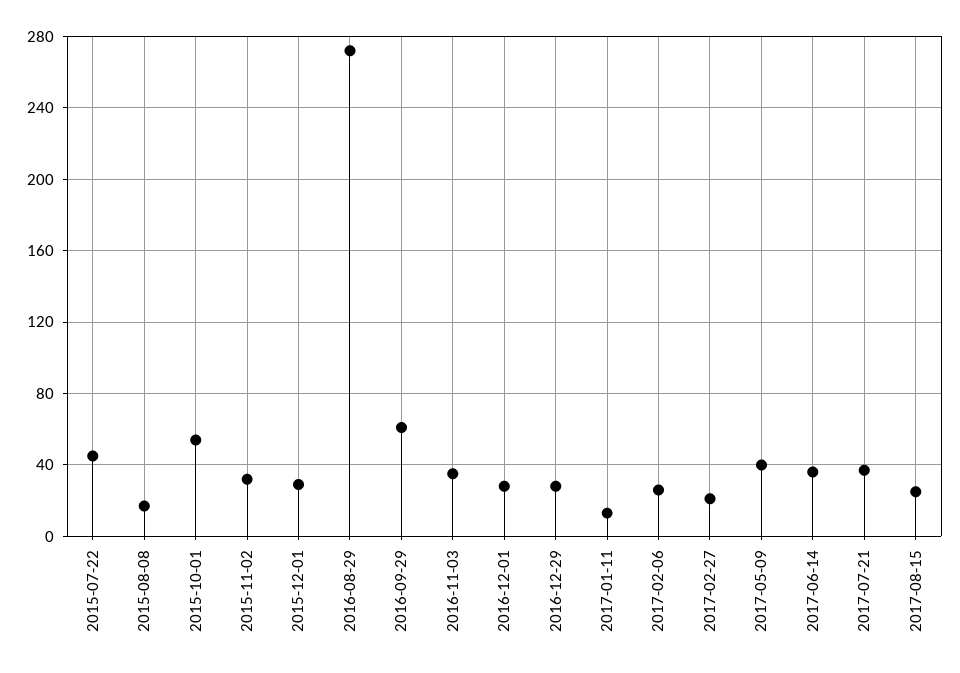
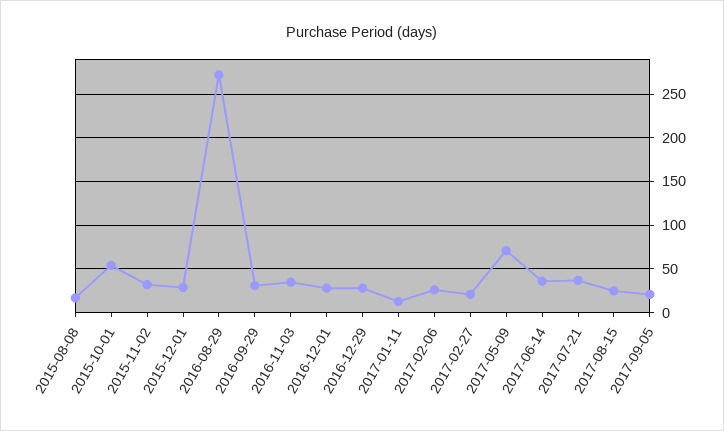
2015-07-22: 45 -> none
2016-09-29: 60 -> 30
2017-05-09: 40 -> 70
2017-09-05: none -> 20

